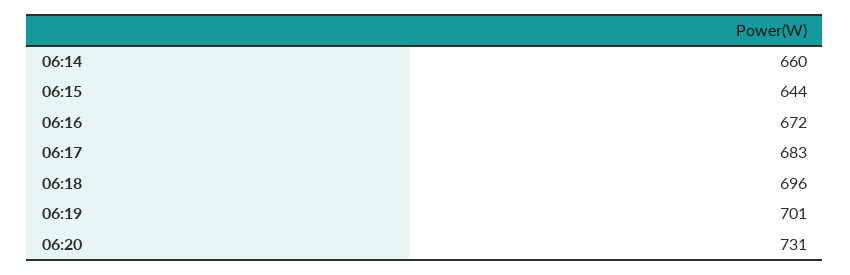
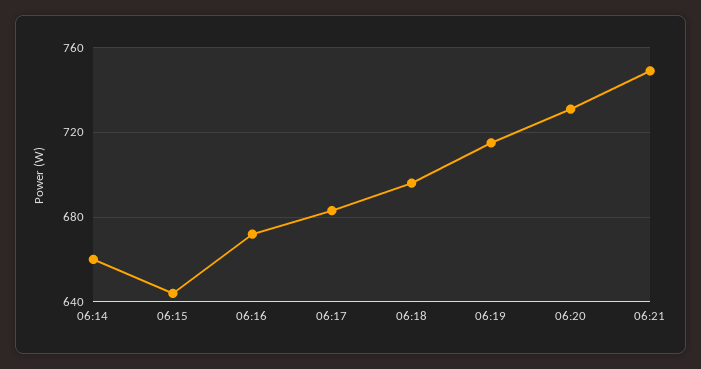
06:19: 701 -> 715
06:21: none -> 750

